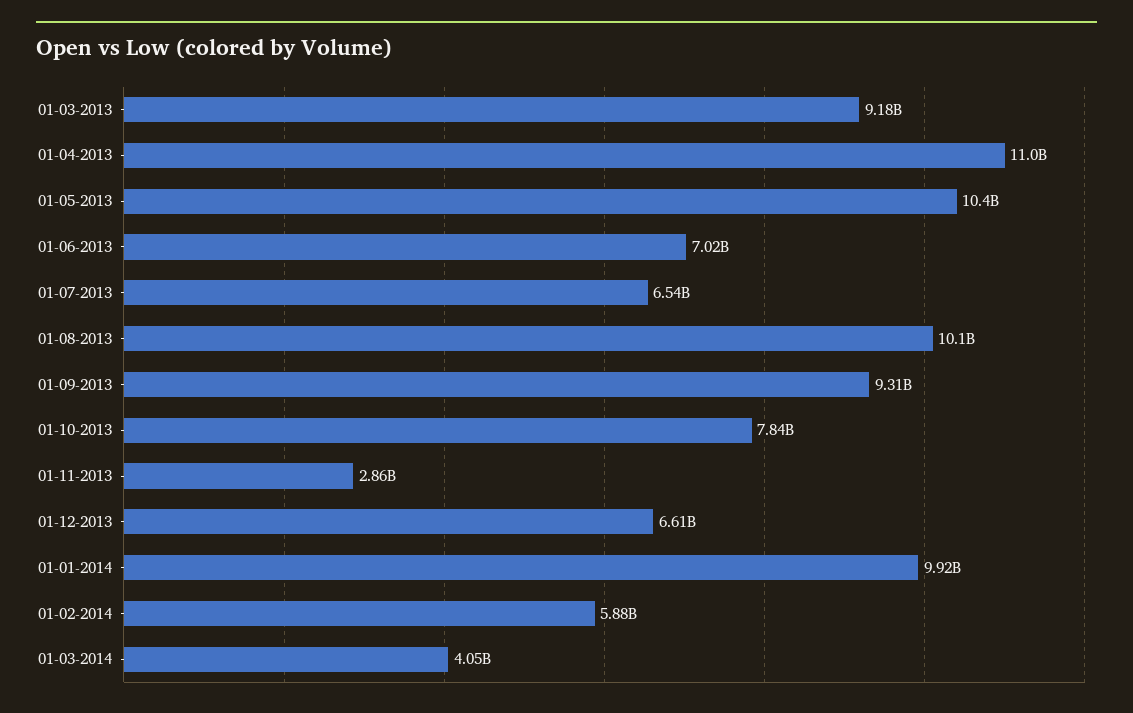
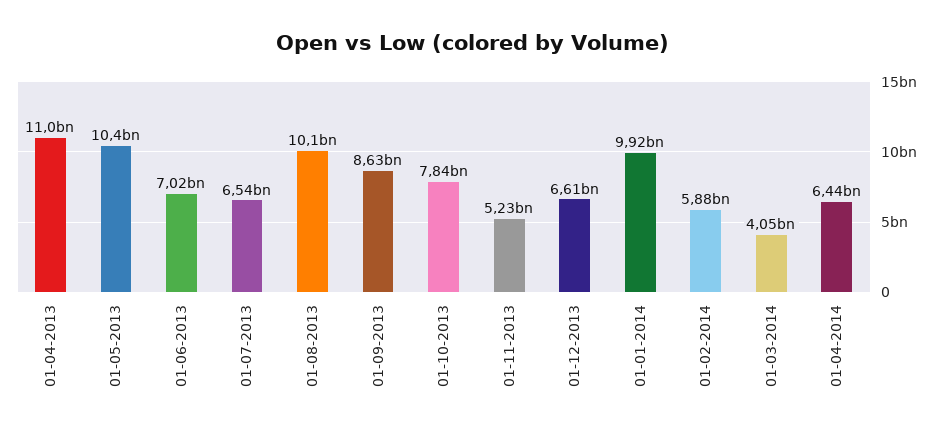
01-03-2013: 9180000000 -> none
01-09-2013: 9310000000 -> 8630000000
01-11-2013: 2860000000 -> 5230000000
01-04-2014: none -> 6440000000

